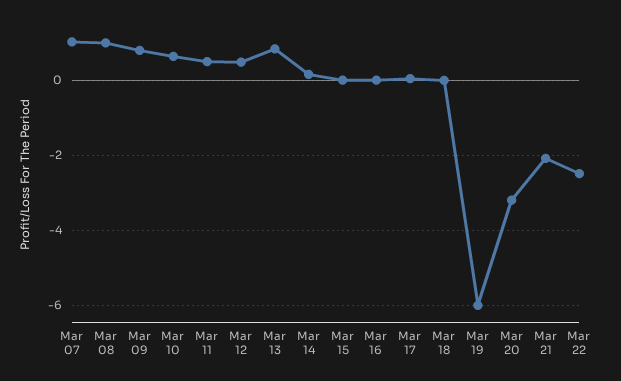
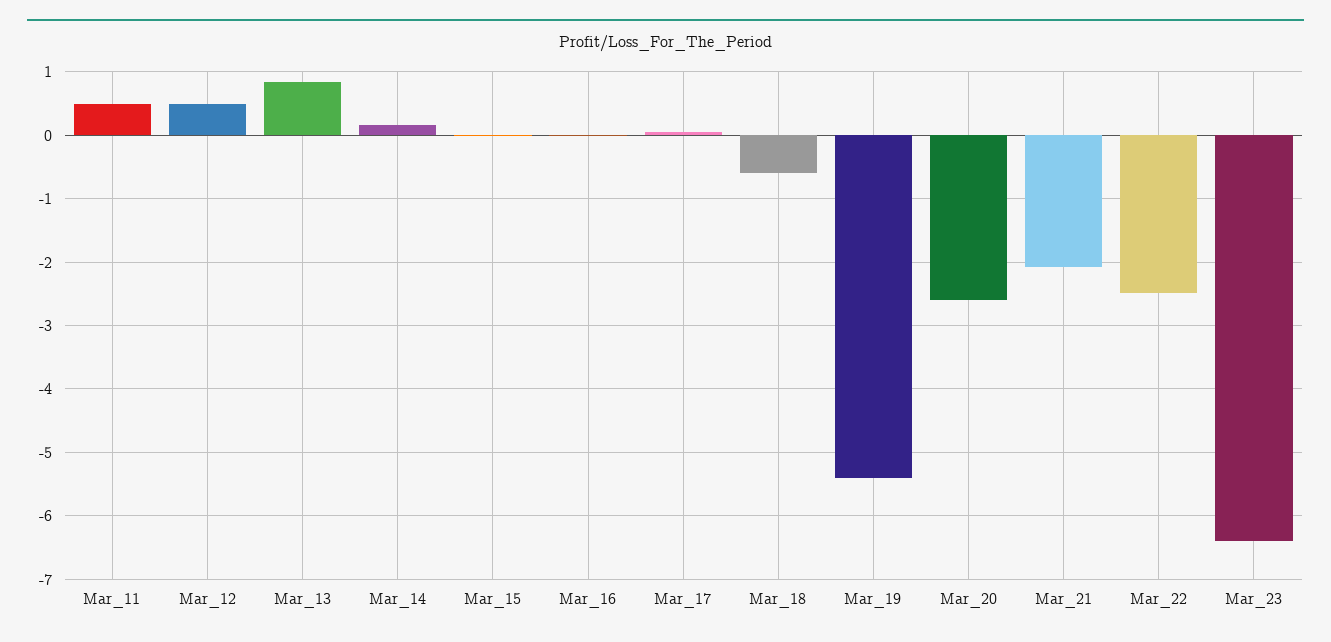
Mar 07: 1 -> none
Mar 08: 1 -> none
Mar 09: 0.8 -> none
Mar 10: 0.6 -> none
Mar 18: 0 -> -0.6
Mar 19: -6 -> -5.4
Mar 20: -3.2 -> -2.6
Mar_23: none -> -6.4

